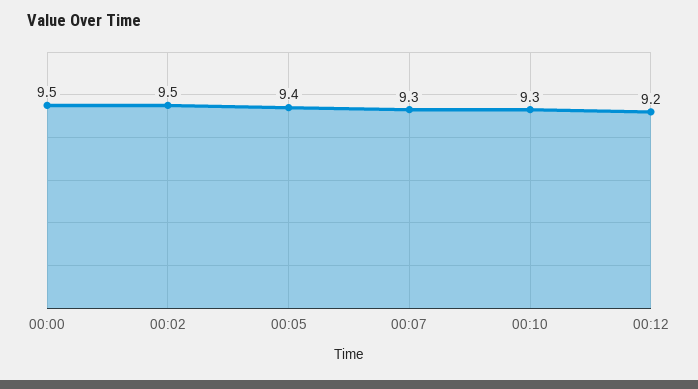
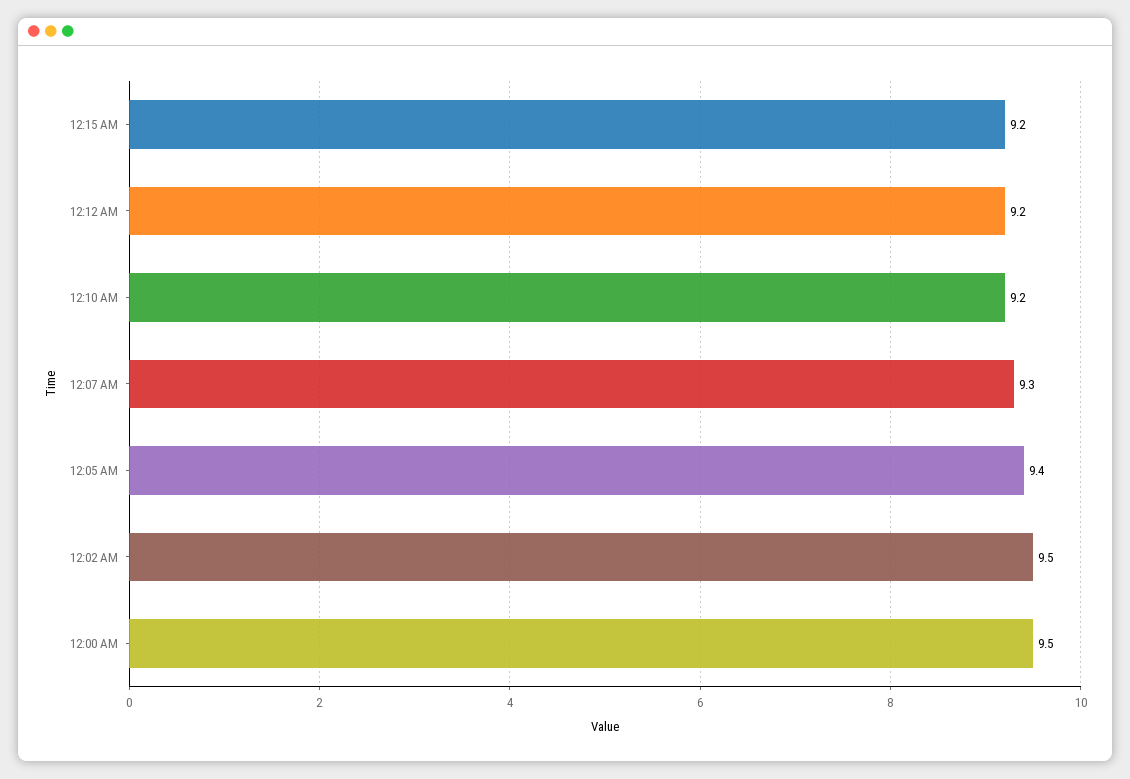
00:10: 9.3 -> 9.2
12:15 AM: none -> 9.2

